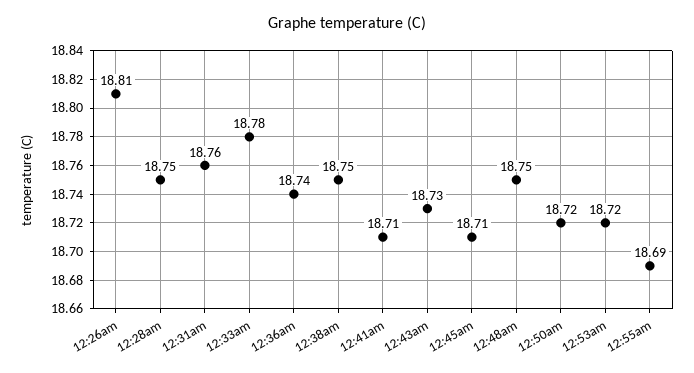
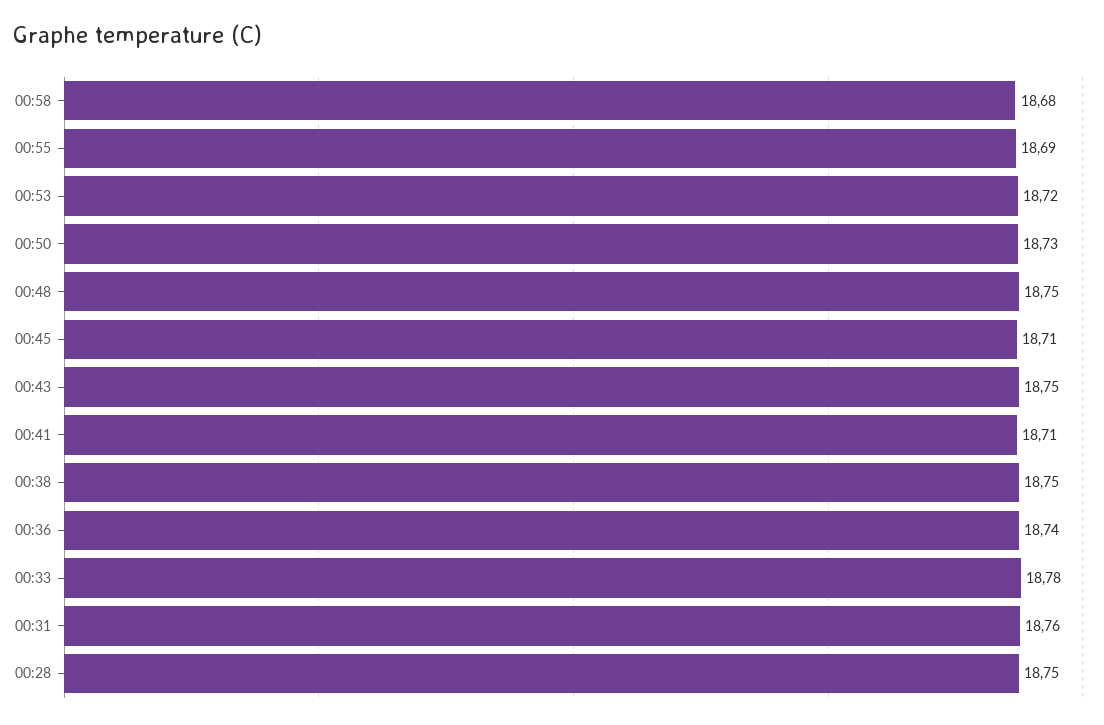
12:26am: 18.81 -> none
12:43am: 18.73 -> 18.75
12:50am: 18.72 -> 18.73
00:58: none -> 18.68

